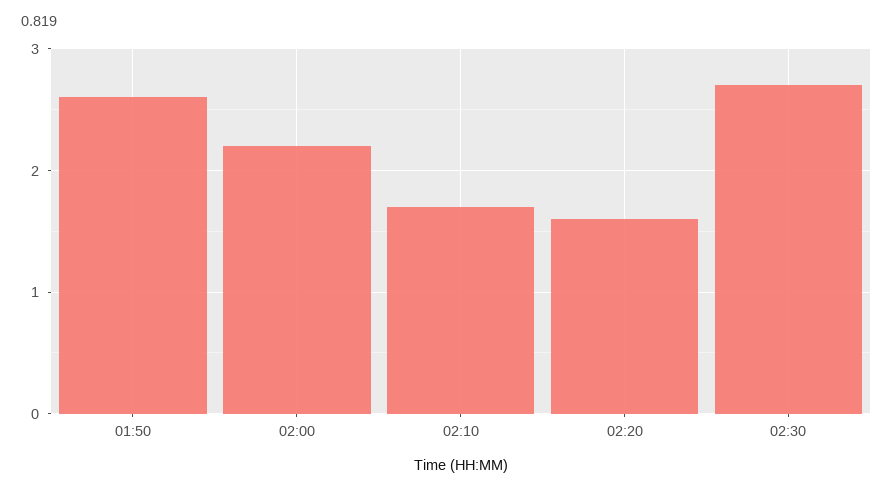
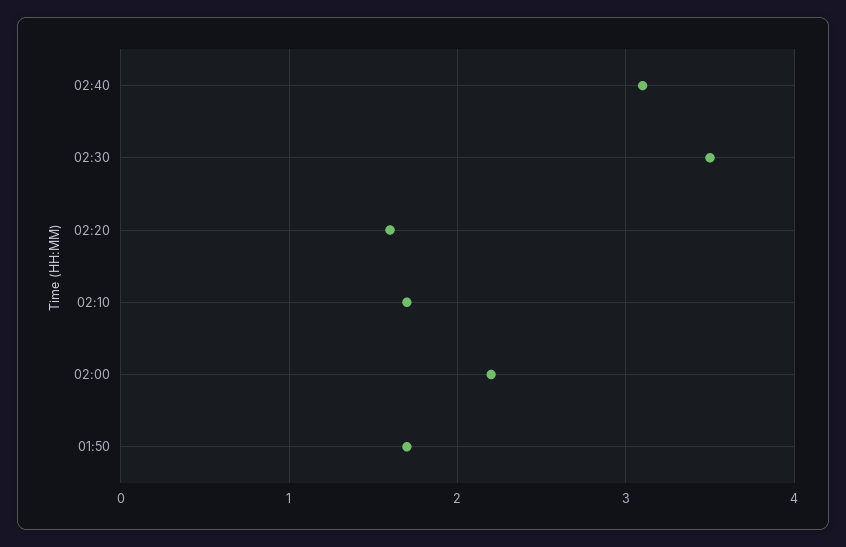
01:50: 2.6 -> 1.7
02:30: 2.7 -> 3.5
02:40: none -> 3.1

